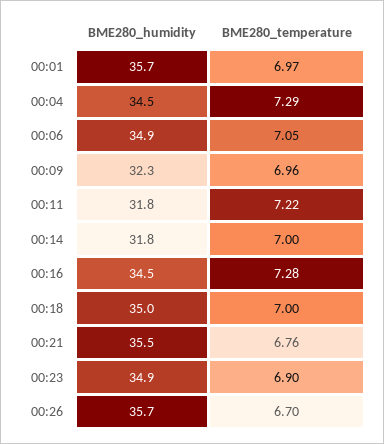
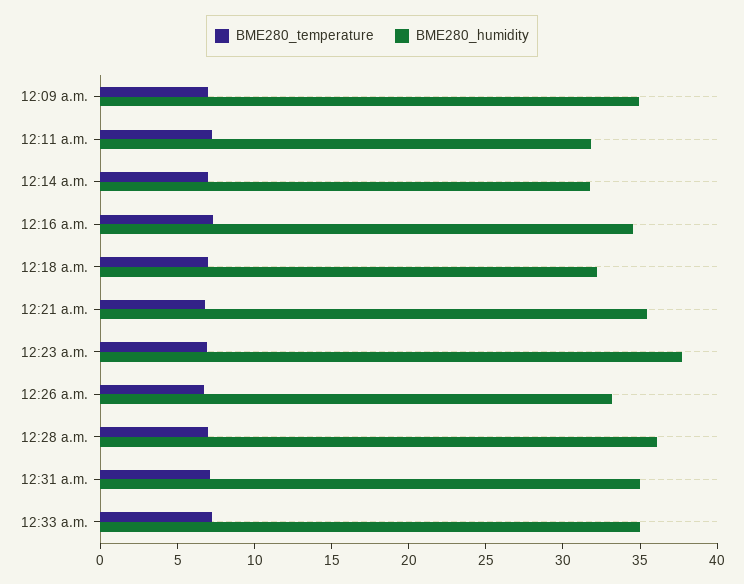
BME280_humidity, 00:01: 35.7 -> none
BME280_temperature, 00:01: 6.97 -> none
BME280_humidity, 00:04: 34.5 -> none
BME280_temperature, 00:04: 7.29 -> none
BME280_humidity, 00:06: 34.9 -> none
BME280_temperature, 00:06: 7.05 -> none
BME280_humidity, 00:09: 32.3 -> 35
BME280_humidity, 00:18: 35 -> 32
BME280_humidity, 00:23: 34.9 -> 38
BME280_humidity, 00:26: 35.7 -> 33
BME280_temperature, 12:28 a.m.: none -> 7
BME280_humidity, 12:28 a.m.: none -> 36
BME280_temperature, 12:31 a.m.: none -> 7
BME280_humidity, 12:31 a.m.: none -> 35
BME280_temperature, 12:33 a.m.: none -> 7
BME280_humidity, 12:33 a.m.: none -> 35

